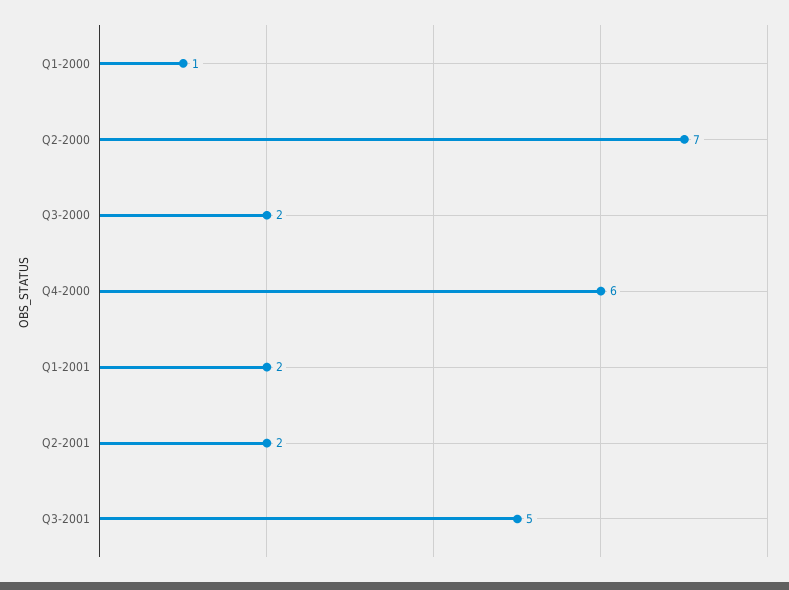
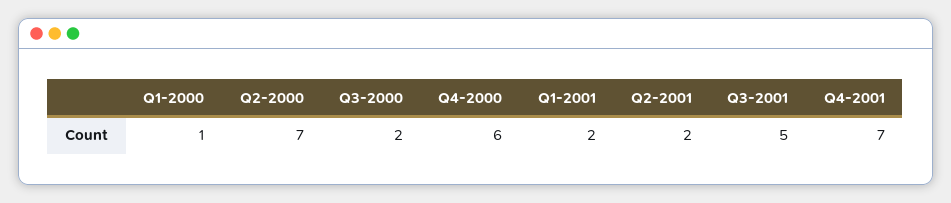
Q4-2001: none -> 7

